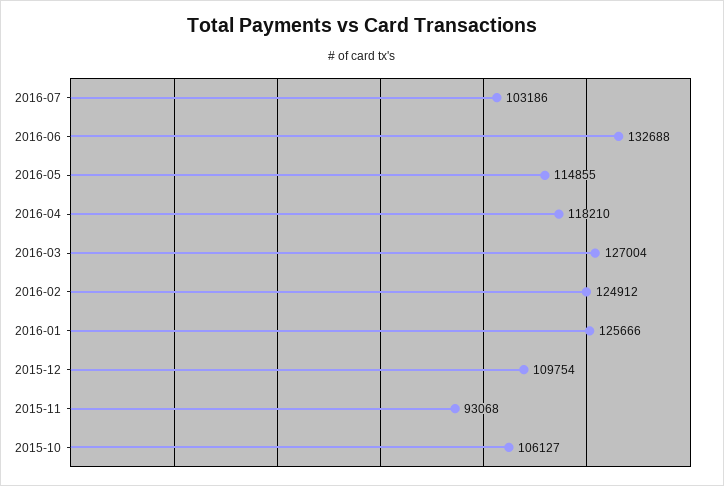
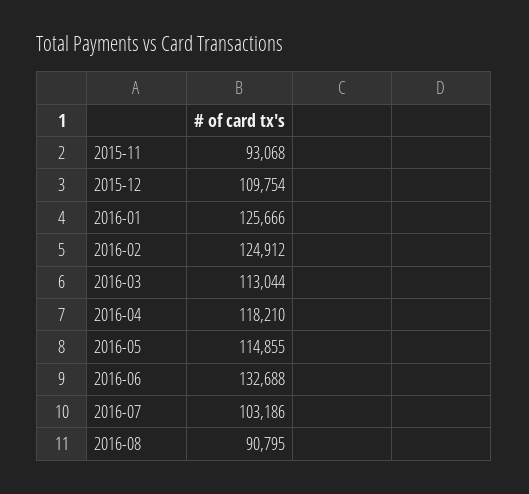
2016-03: 127004 -> 113044
2015-10: 106127 -> none
2016-08: none -> 90795

